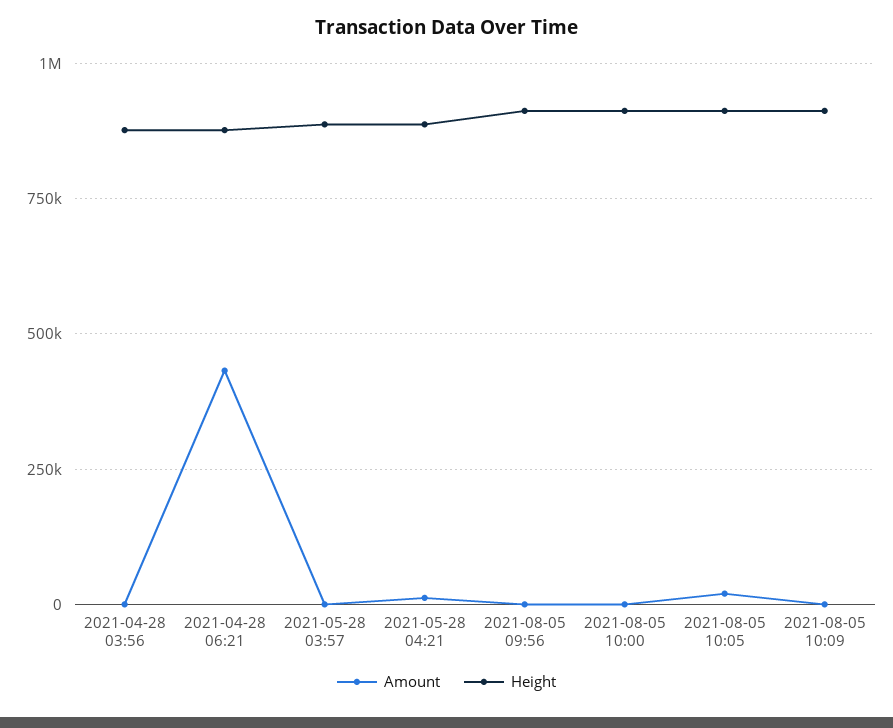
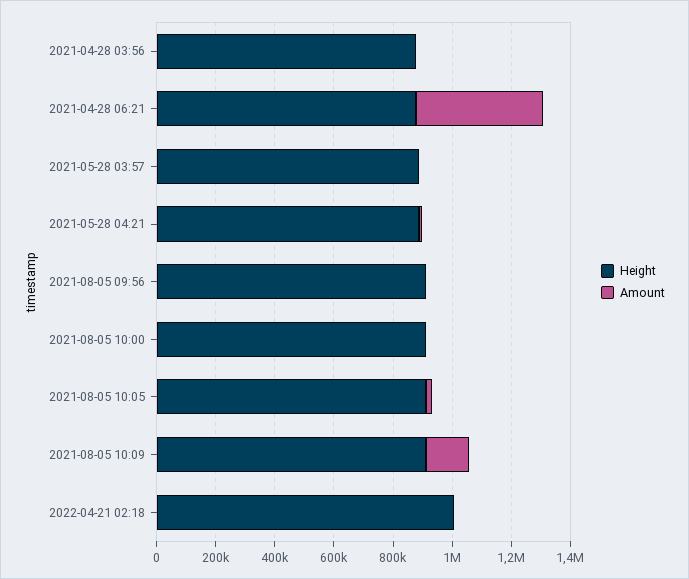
Amount, 2021-08-05 10:09: 0 -> 150000
Height, 2022-04-21 02:18: none -> 1000000
Amount, 2022-04-21 02:18: none -> 0

